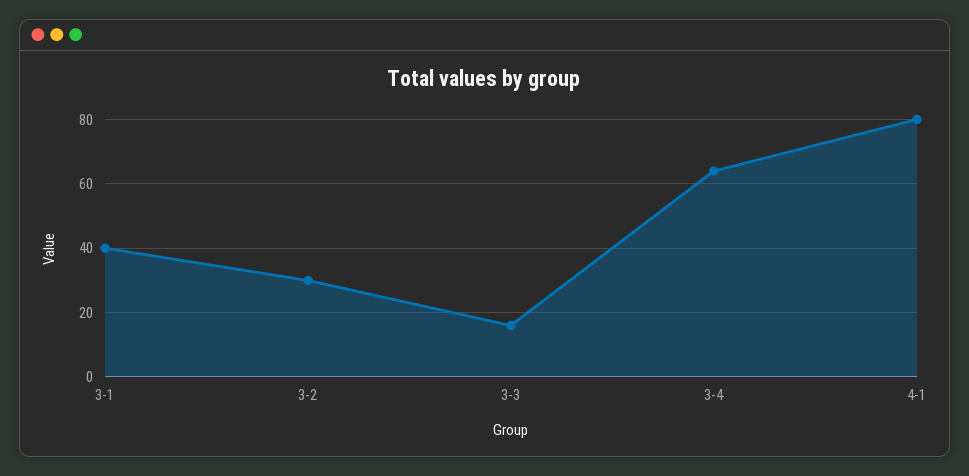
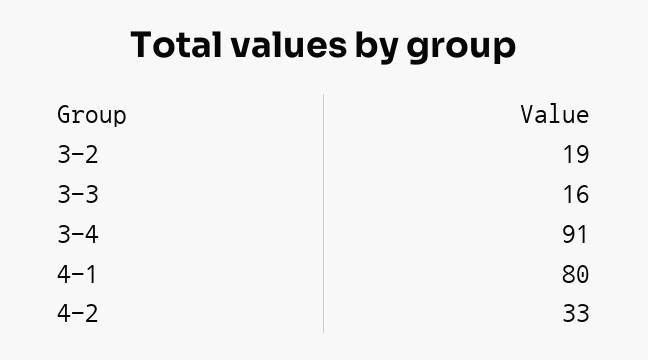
3-1: 40 -> none
3-2: 30 -> 19
3-4: 65 -> 91
4-2: none -> 33

